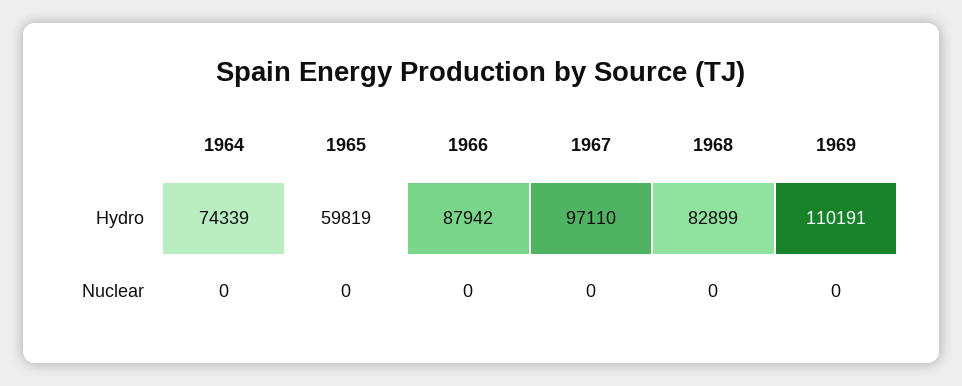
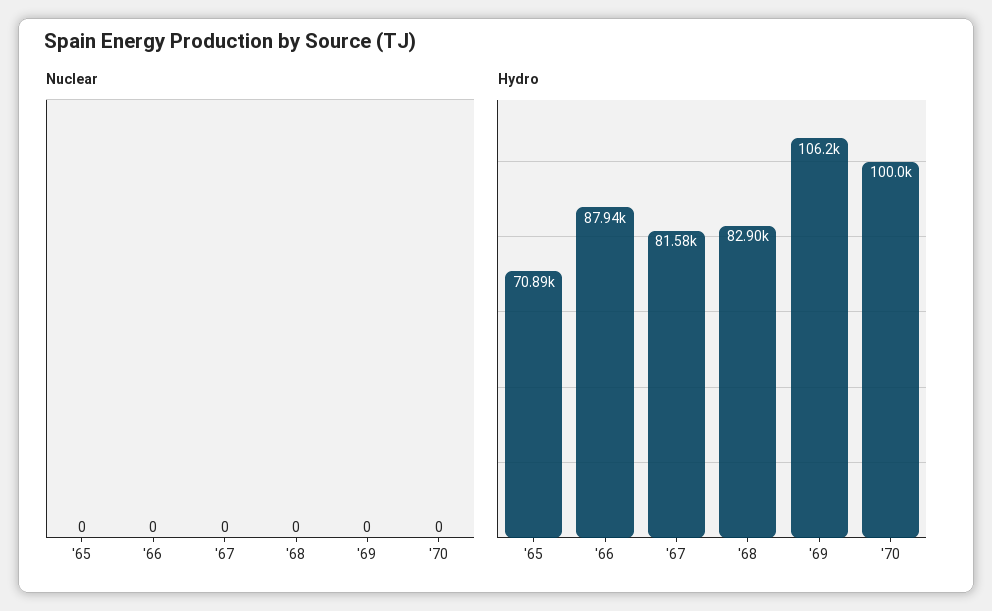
Hydro, 1964: 74339 -> none
Hydro, 1965: 59819 -> 70890
Hydro, 1967: 97110 -> 81580
Hydro, 1969: 110191 -> 106200
Nuclear, 1964: 0 -> none
Nuclear, '70: none -> 0
Hydro, '70: none -> 100000

